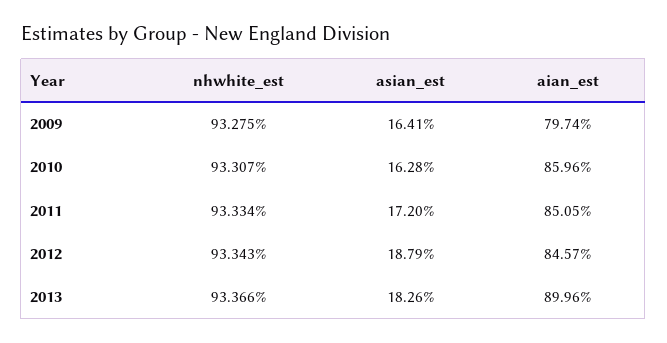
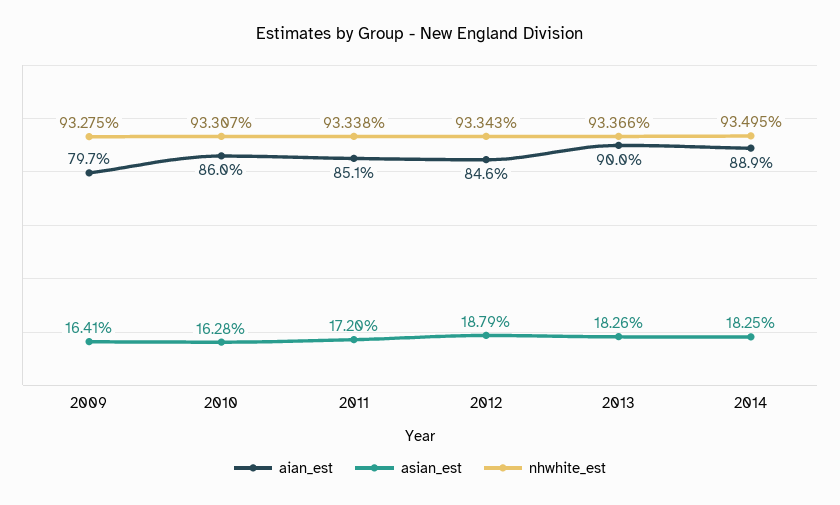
nhwhite_est, 2011: 93.334 -> 93.338
aian_est, 2014: none -> 88.9
asian_est, 2014: none -> 18.25
nhwhite_est, 2014: none -> 93.495

